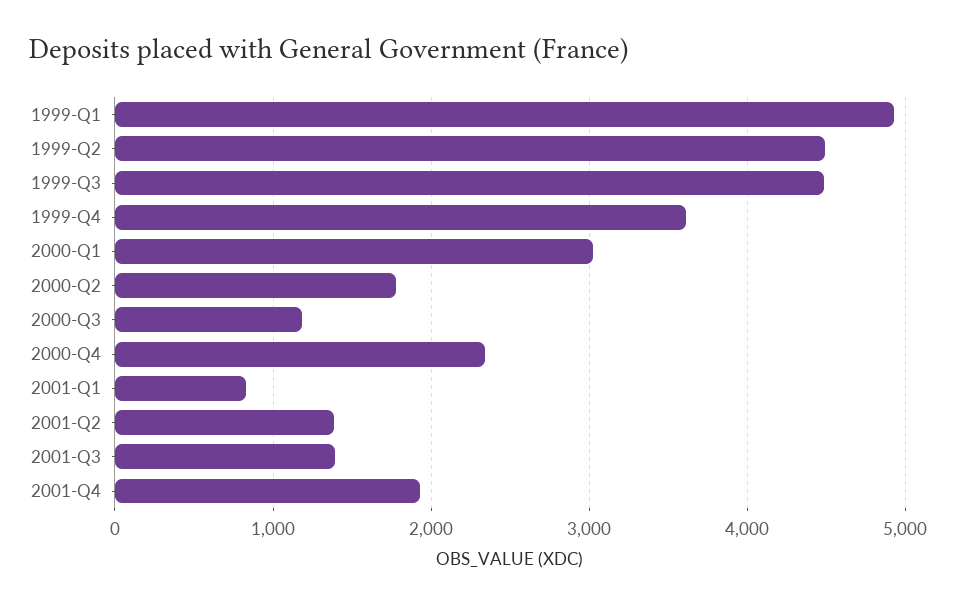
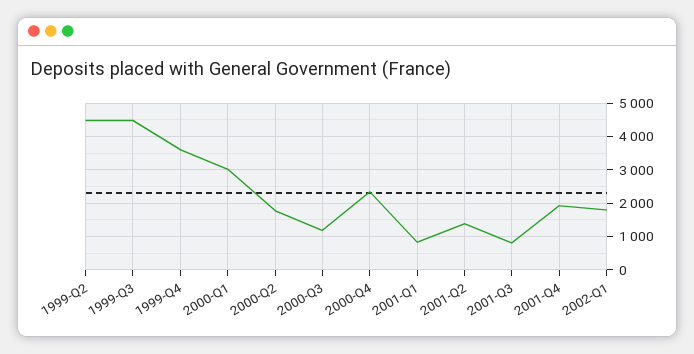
1999-Q1: 4900 -> none
2001-Q3: 1400 -> 800
2002-Q1: none -> 1800

